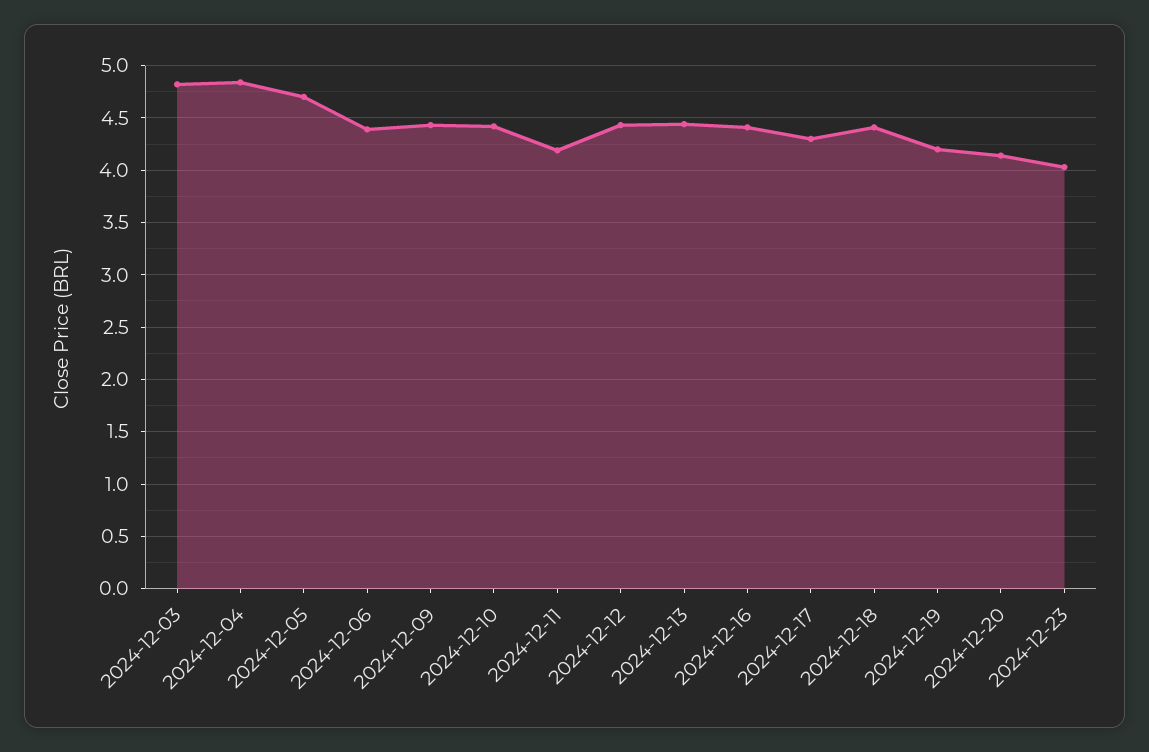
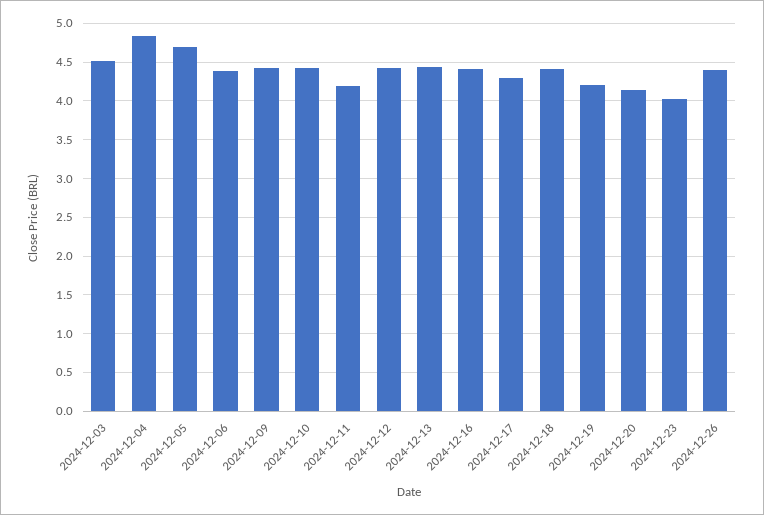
2024-12-03: 4.8 -> 4.5
2024-12-26: none -> 4.4

